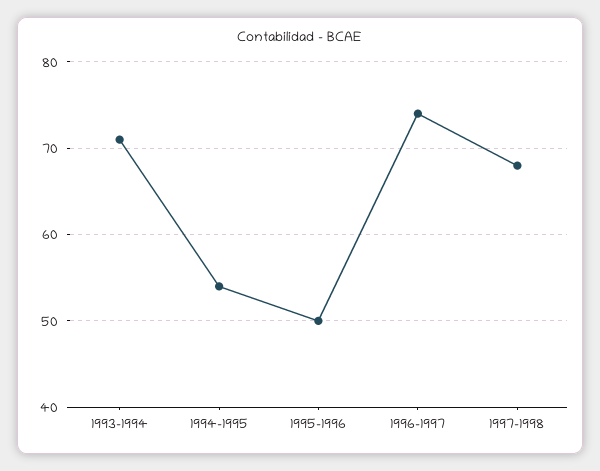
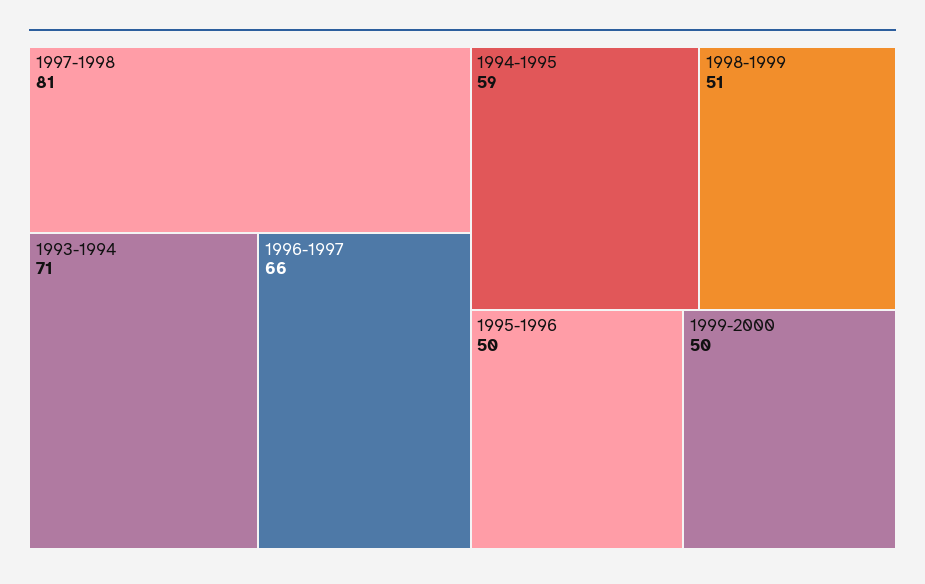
1994-1995: 54 -> 59
1996-1997: 74 -> 66
1997-1998: 68 -> 81
1998-1999: none -> 51
1999-2000: none -> 50

